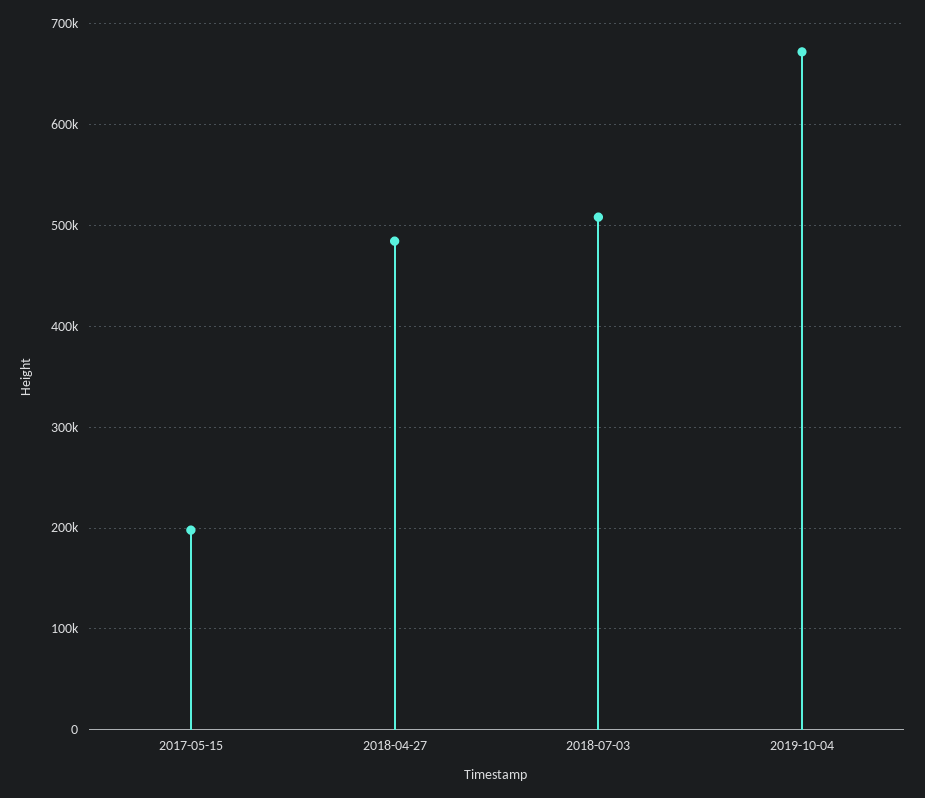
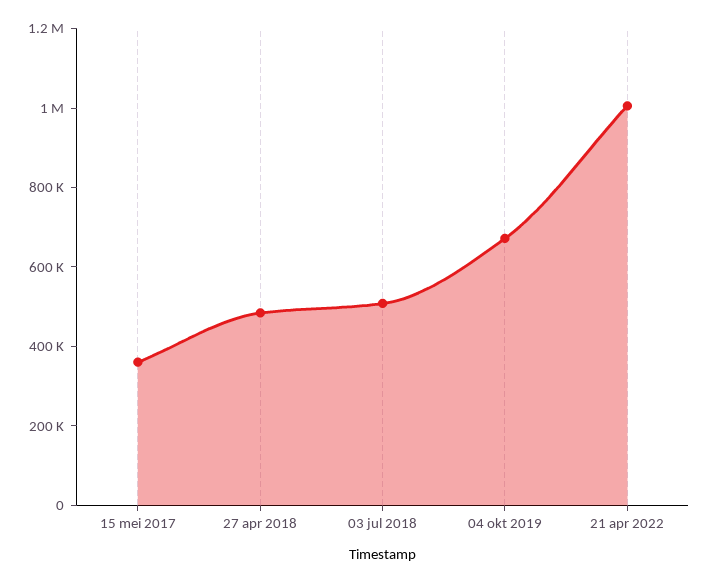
2017-05-15: 200000 -> 350000
21 apr 2022: none -> 1000000

